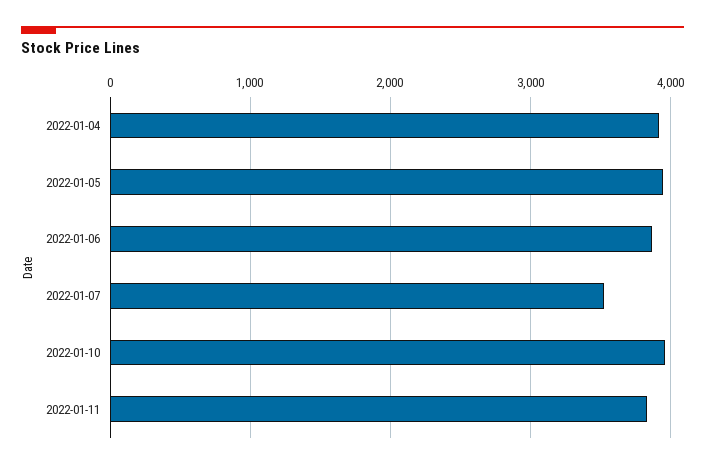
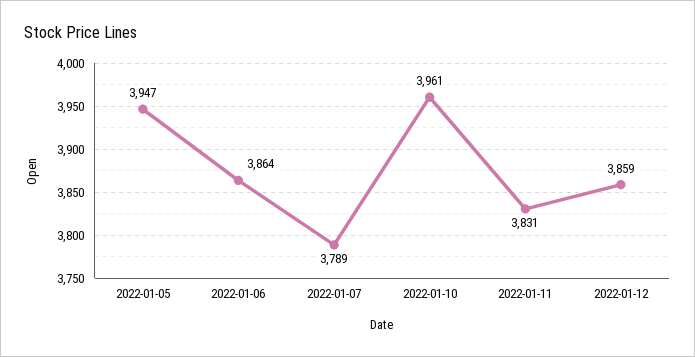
2022-01-04: 3900 -> none
2022-01-07: 3500 -> 3789
2022-01-12: none -> 3859

